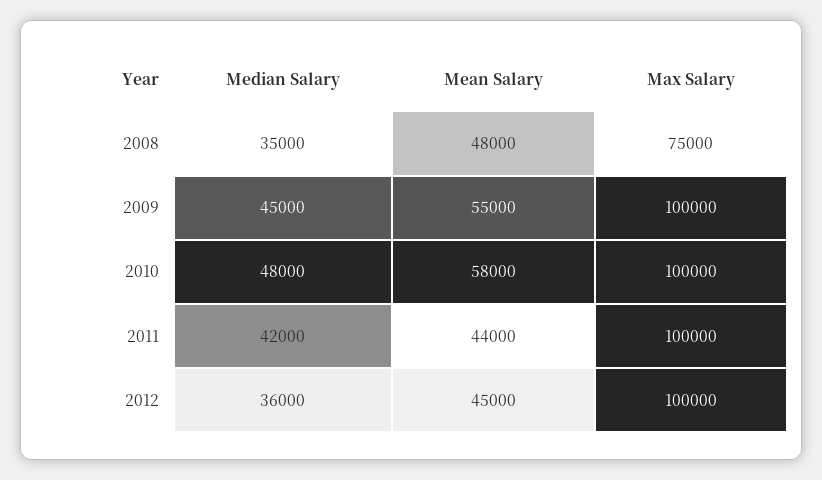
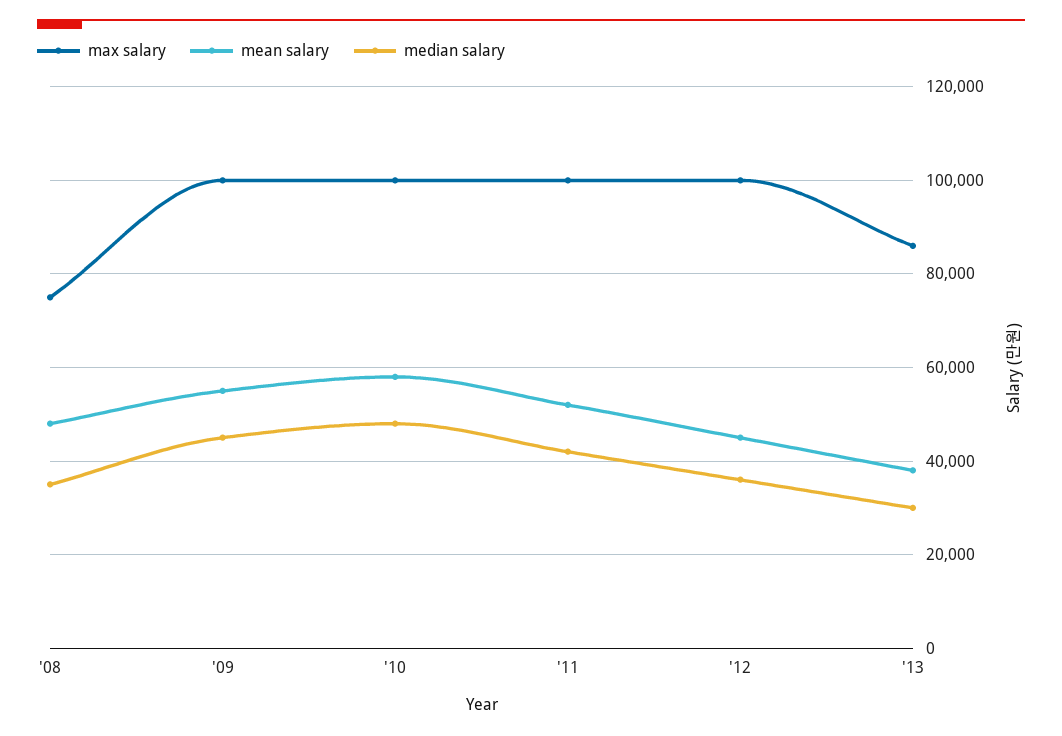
Mean Salary, 2011: 44000 -> 52000
Max Salary, '13: none -> 86000
Mean Salary, '13: none -> 38000
Median Salary, '13: none -> 30000

